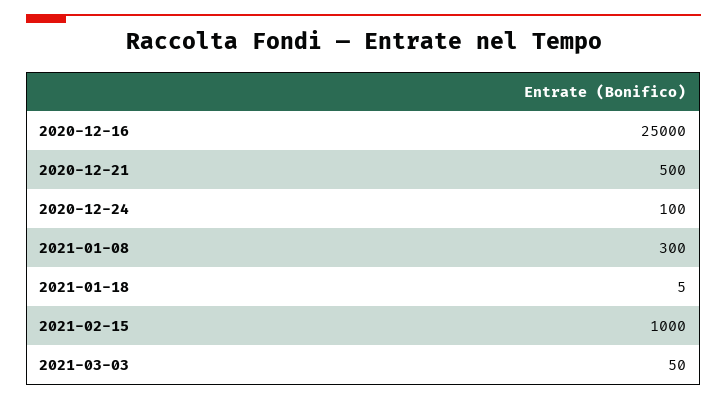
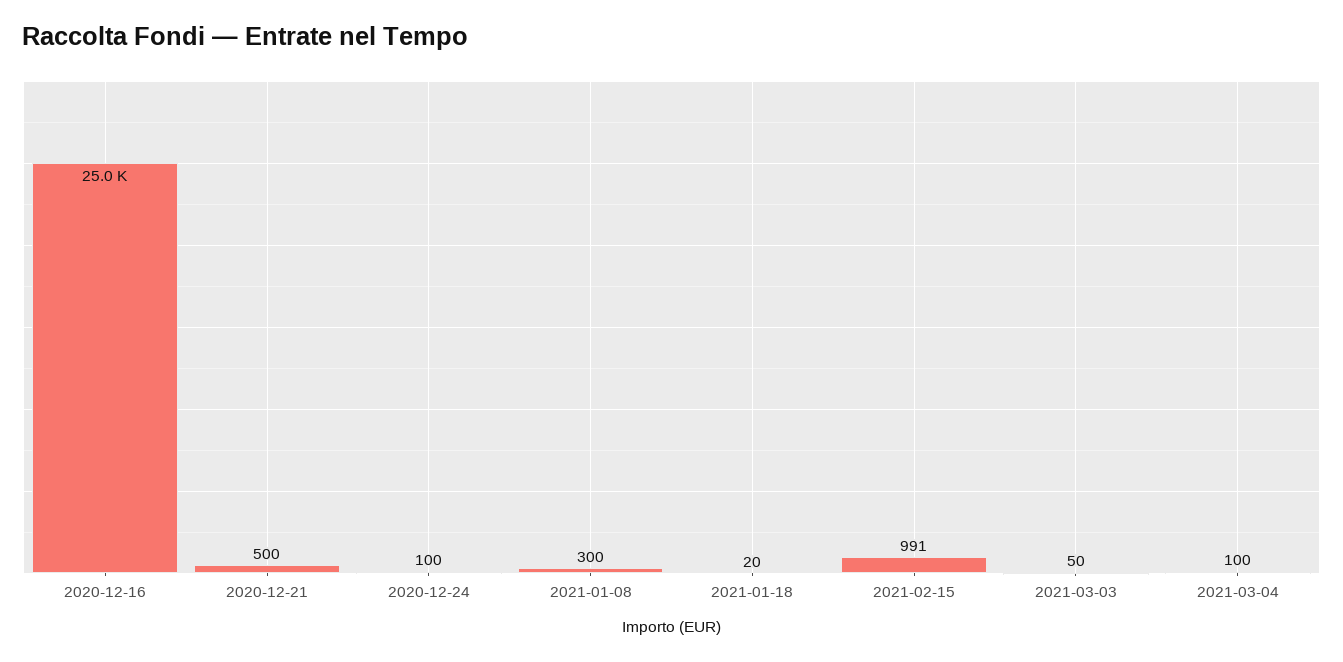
2021-01-18: 5 -> 20
2021-02-15: 1000 -> 991
2021-03-04: none -> 100

